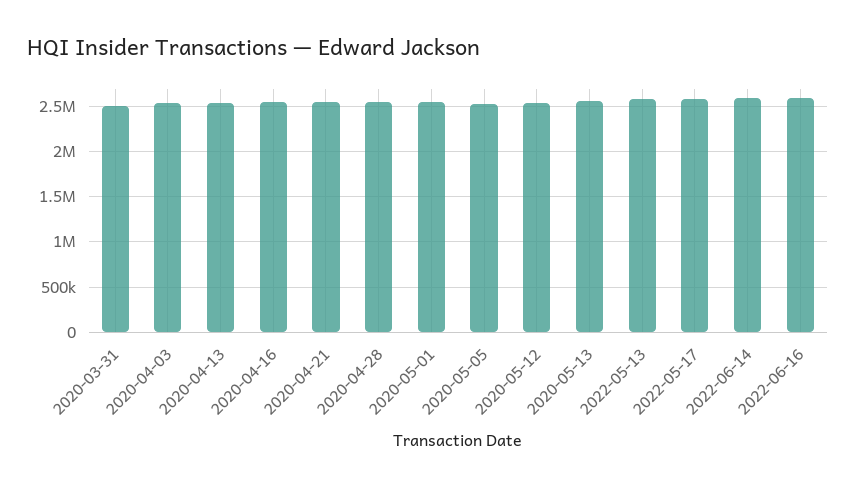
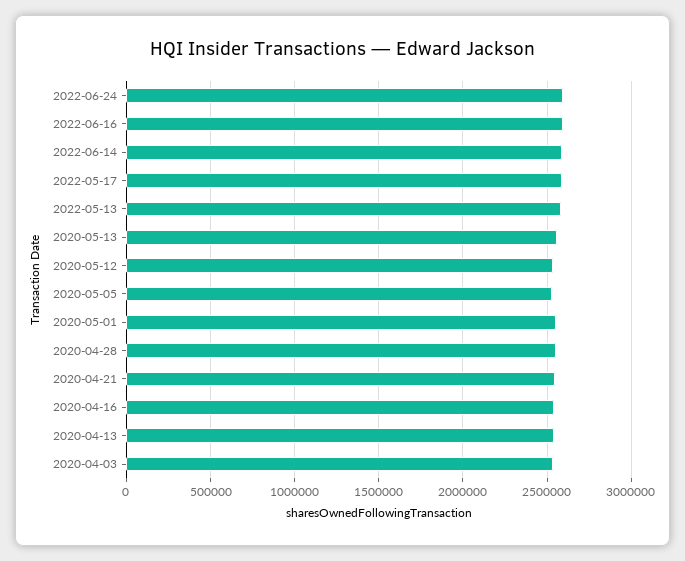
2020-03-31: 2500000 -> none
2022-06-24: none -> 2600000

